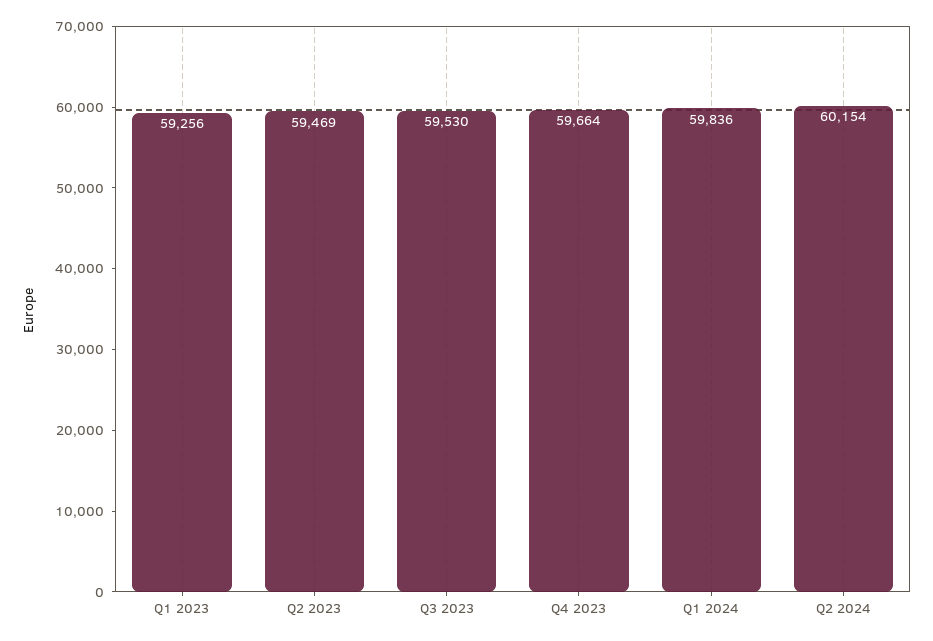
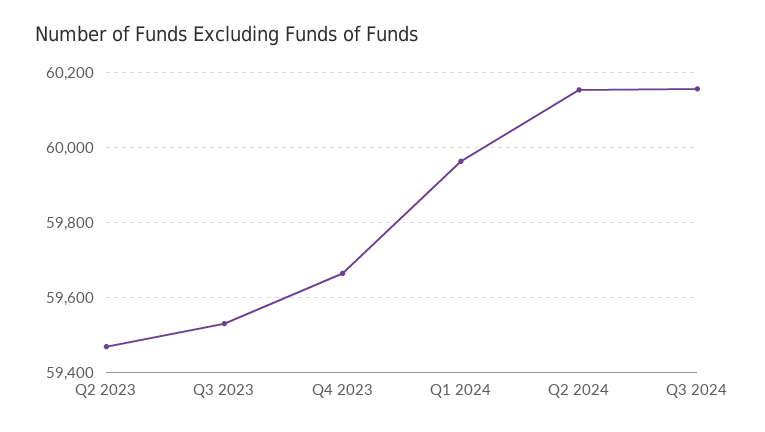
Q1 2023: 59256 -> none
Q1 2024: 59836 -> 59960
Q3 2024: none -> 60160

